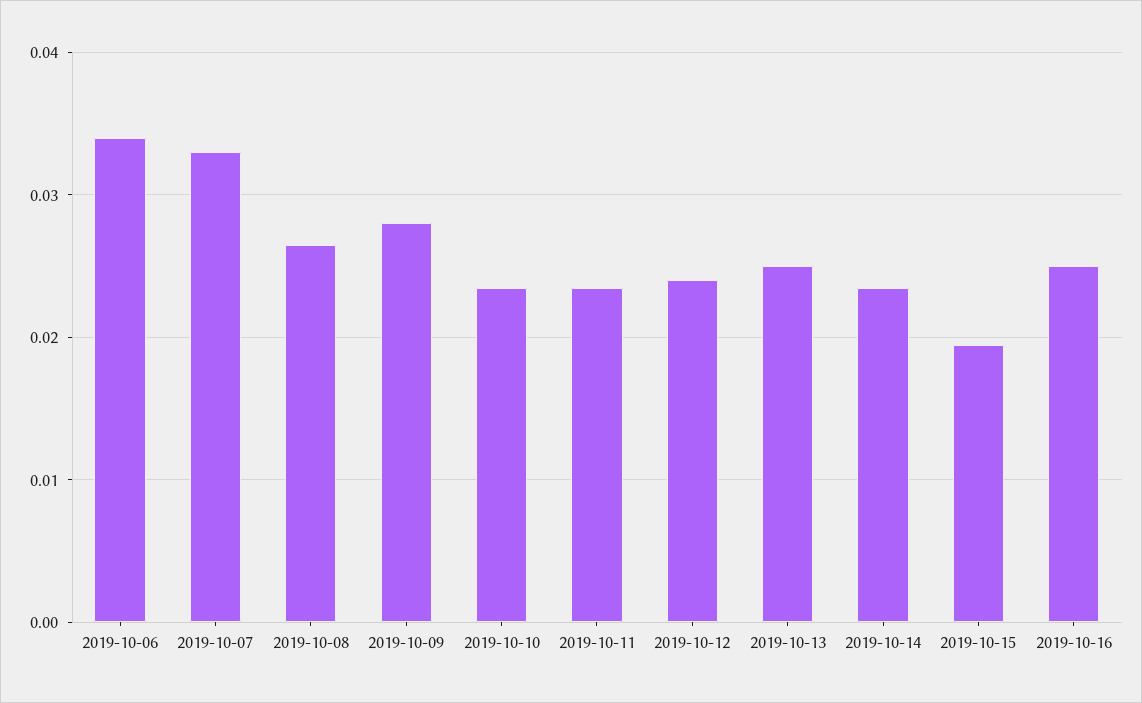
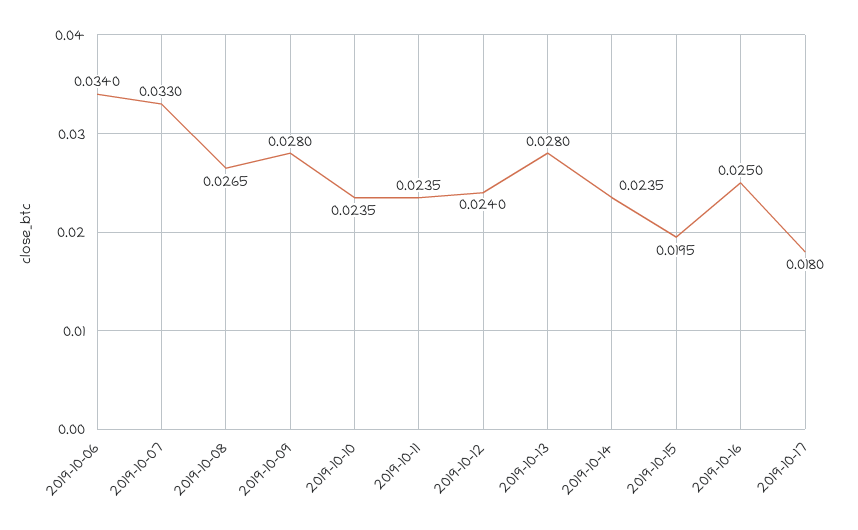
2019-10-13: 0.025 -> 0.028
2019-10-17: none -> 0.018

